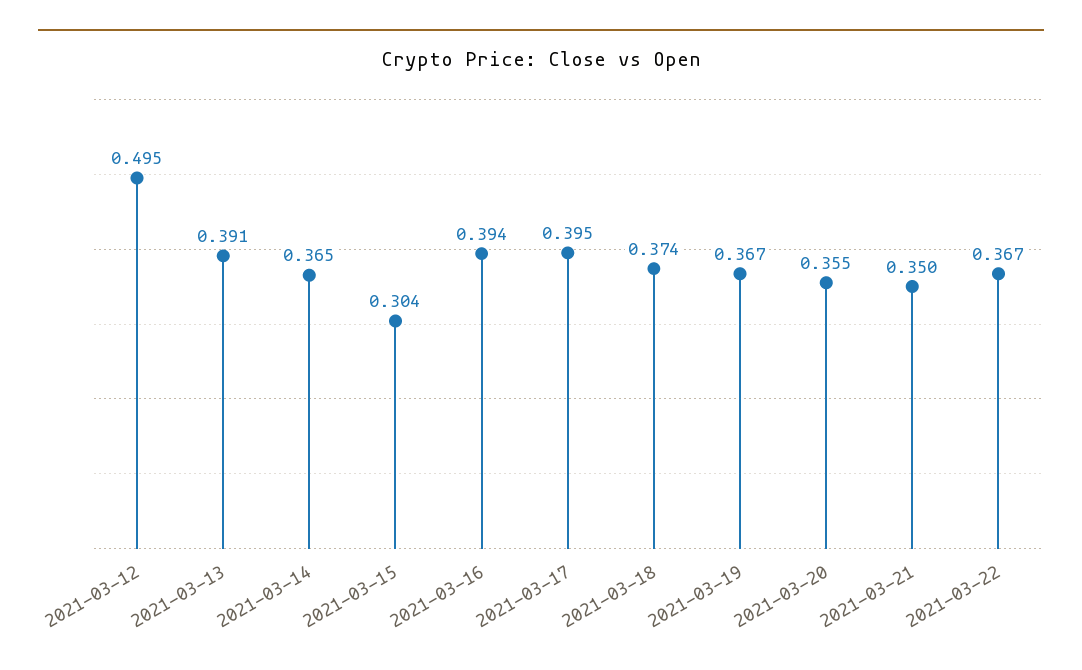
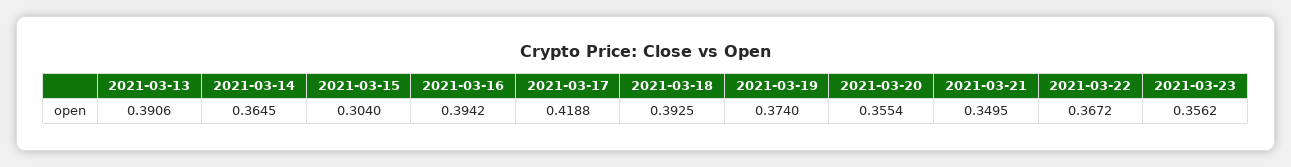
2021-03-12: 0.495 -> none
2021-03-17: 0.395 -> 0.4188
2021-03-18: 0.374 -> 0.3925
2021-03-19: 0.367 -> 0.374
2021-03-23: none -> 0.3562

